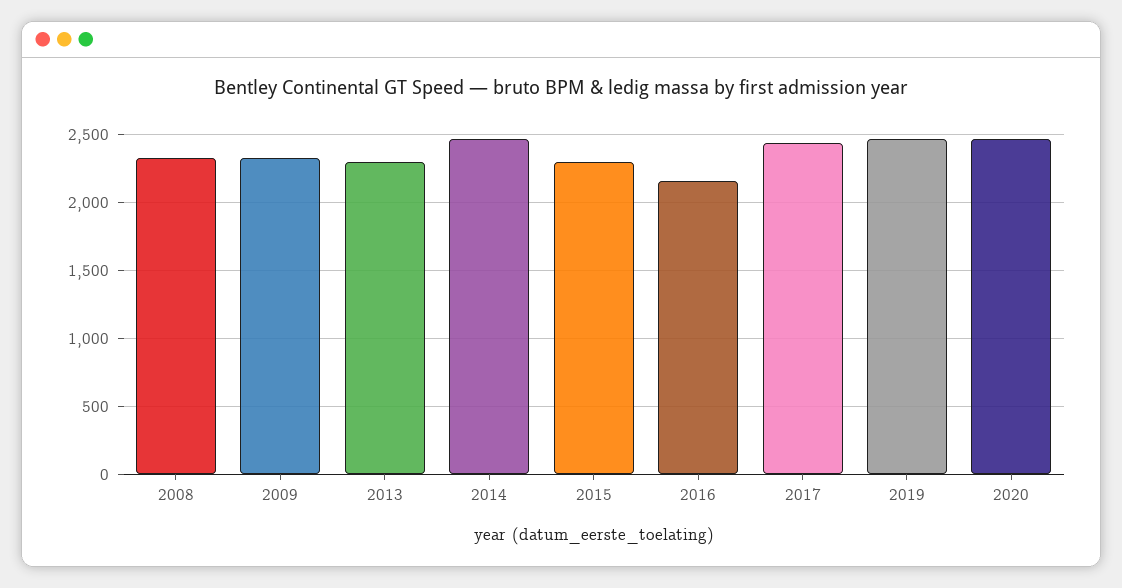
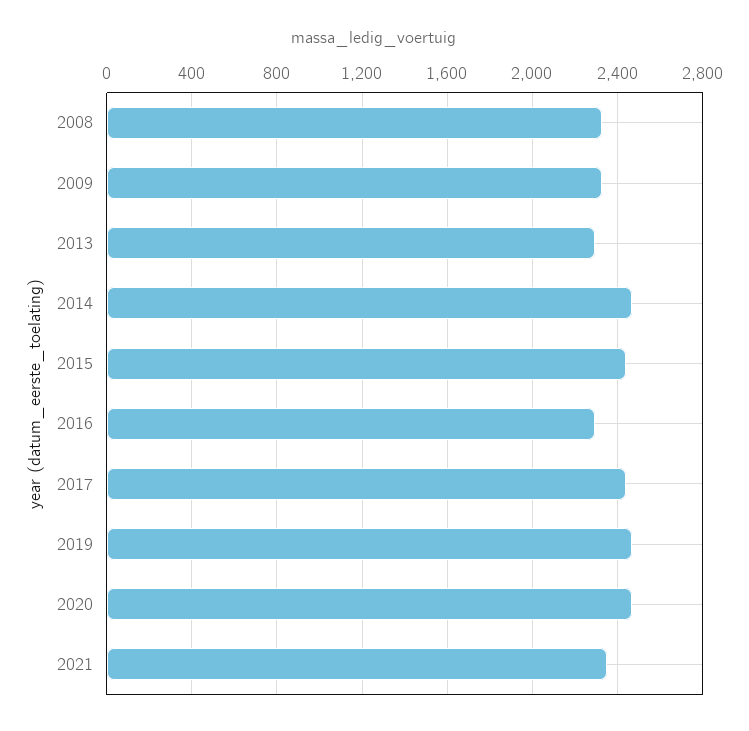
2015: 2300 -> 2450
2016: 2150 -> 2300
2021: none -> 2350

